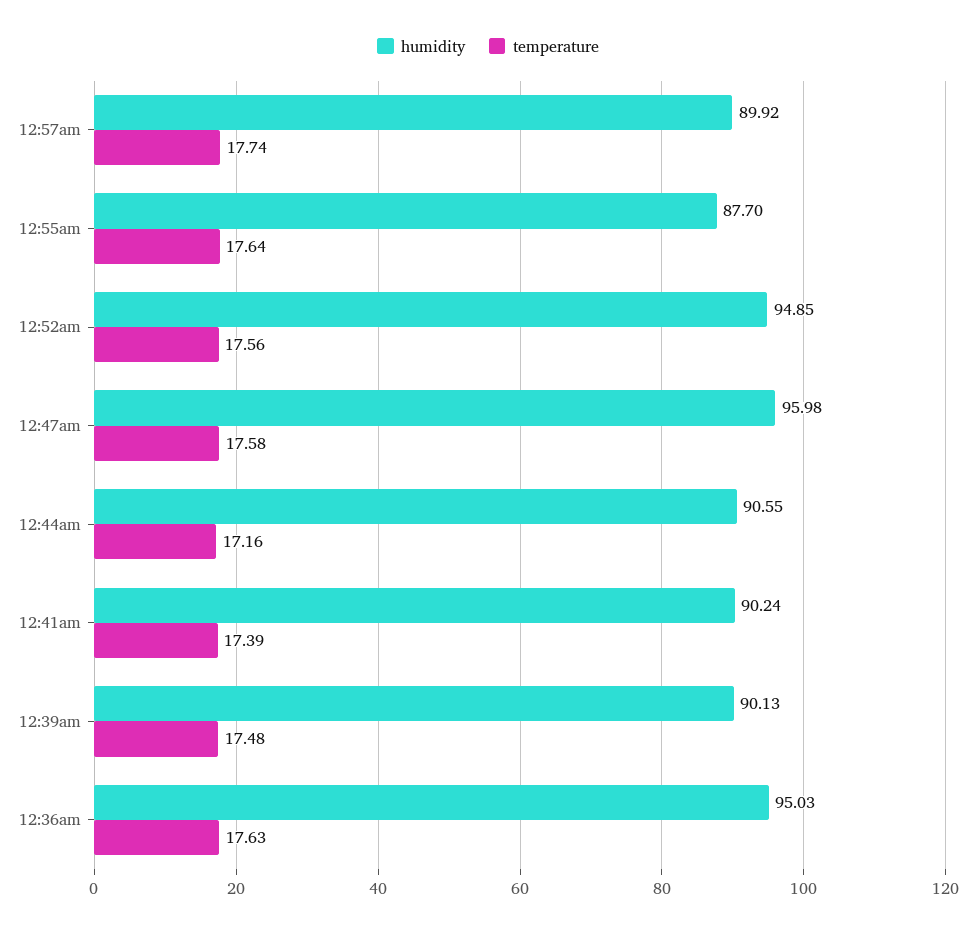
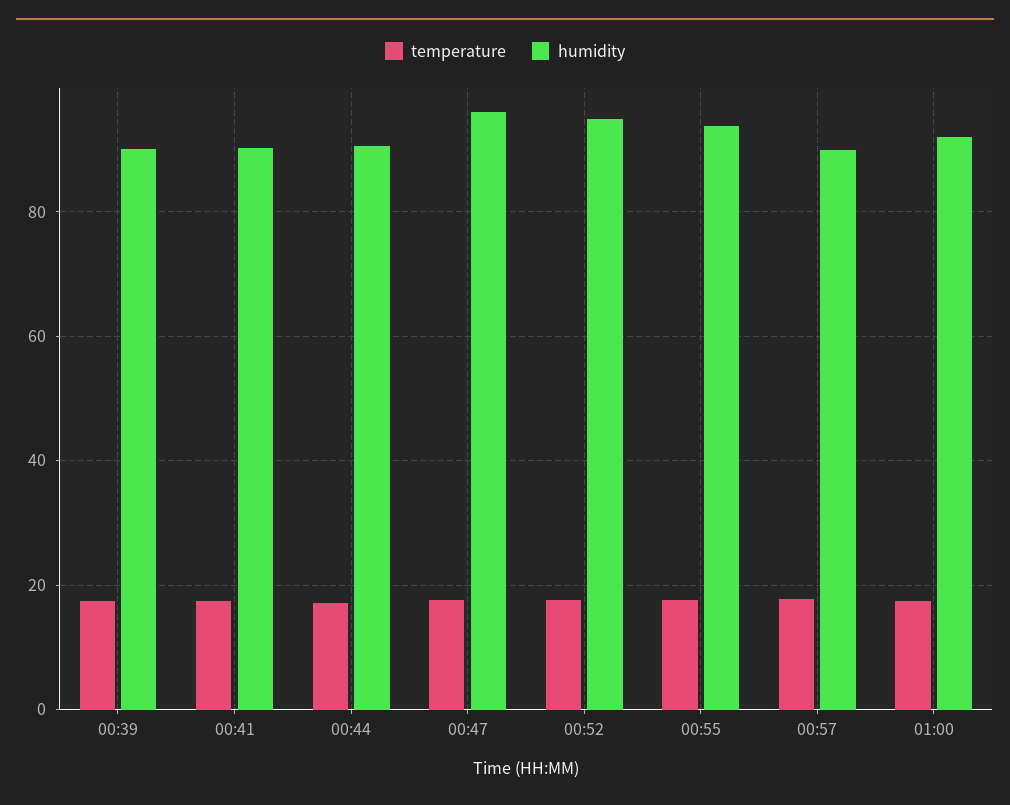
humidity, 12:55am: 87.7 -> 94
humidity, 12:36am: 95.03 -> none
temperature, 12:36am: 17.63 -> none
temperature, 01:00: none -> 18
humidity, 01:00: none -> 92

